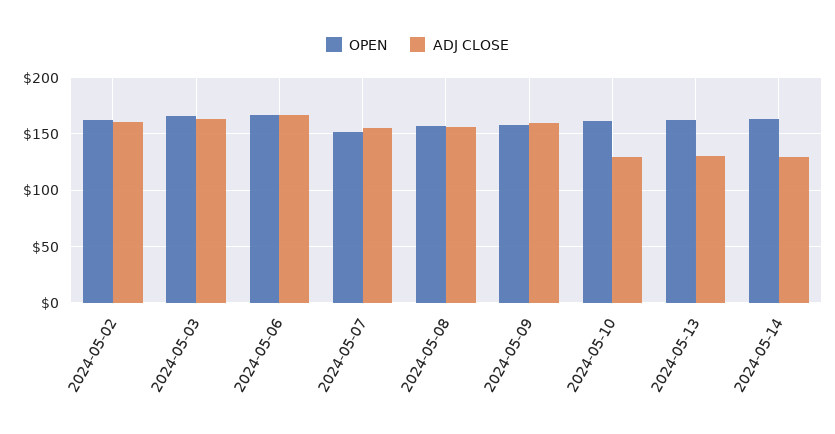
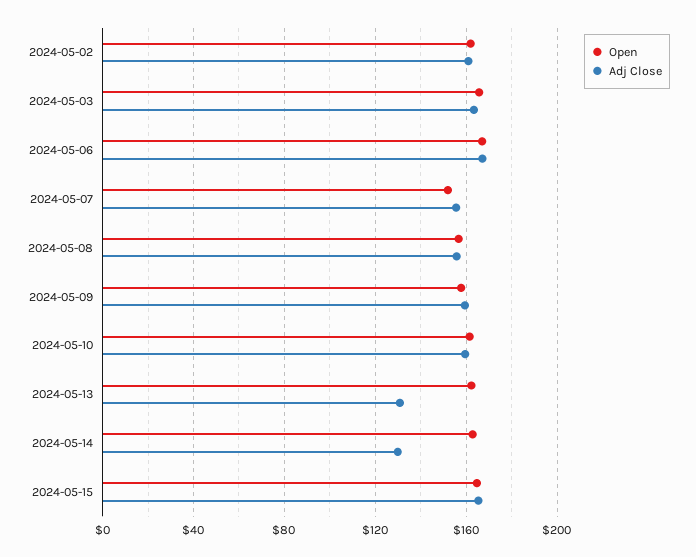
ADJ CLOSE, 2024-05-10: 130 -> 160
OPEN, 2024-05-15: none -> 165
ADJ CLOSE, 2024-05-15: none -> 165

